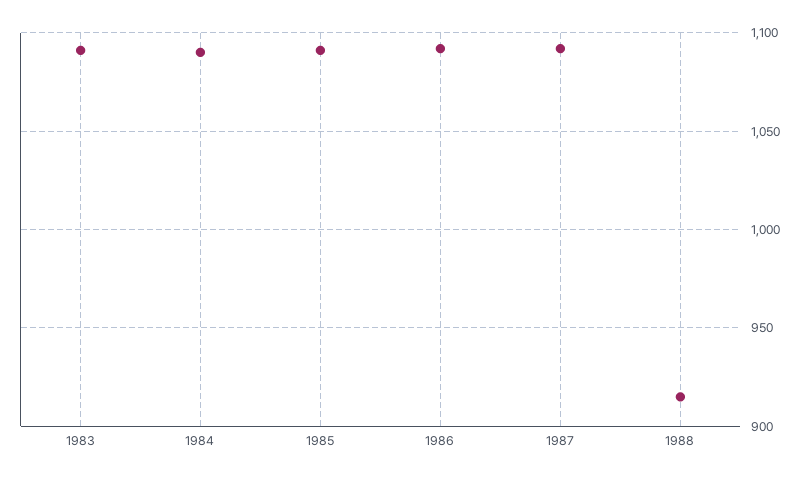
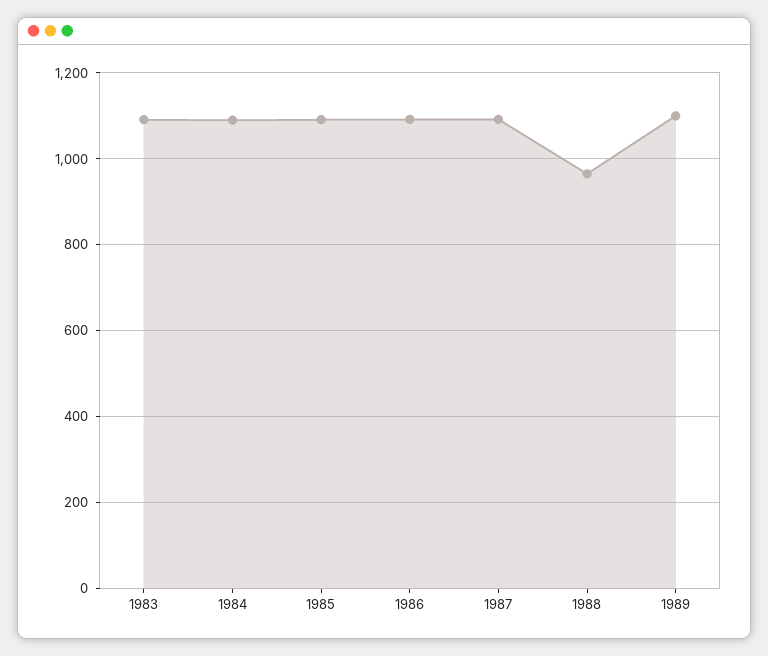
1988: 915 -> 960
1989: none -> 1100

